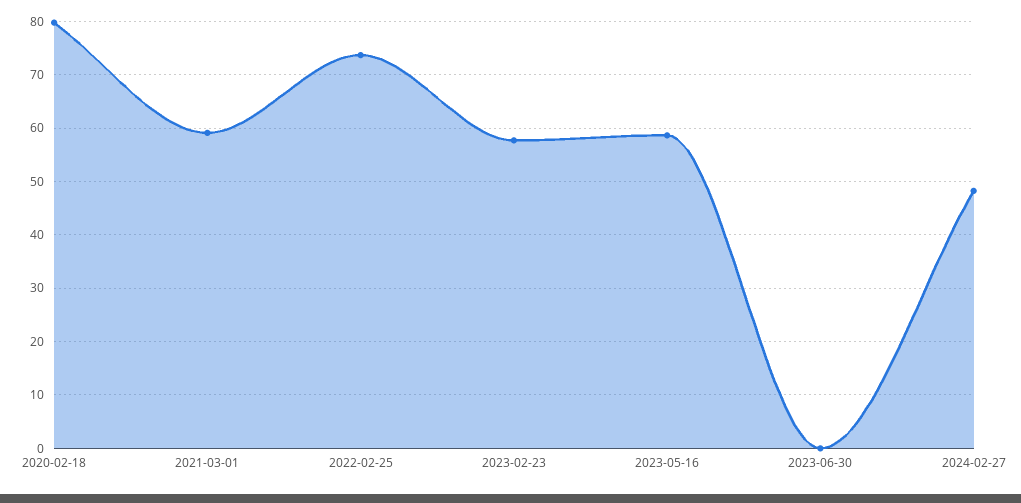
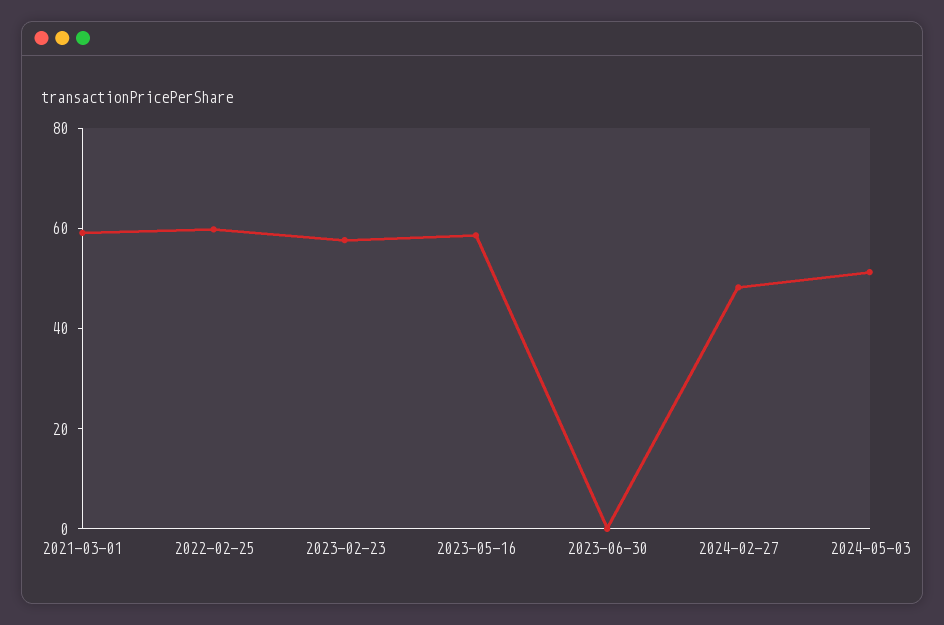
2020-02-18: 80 -> none
2022-02-25: 74 -> 60
2024-05-03: none -> 50

